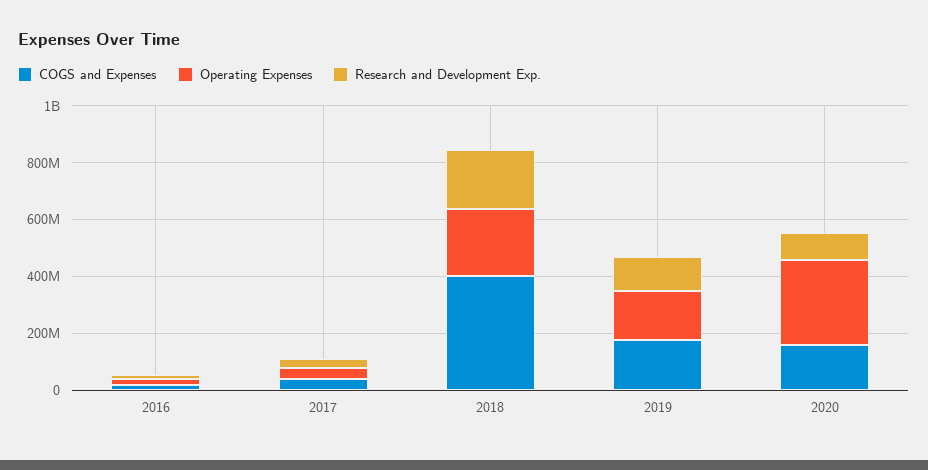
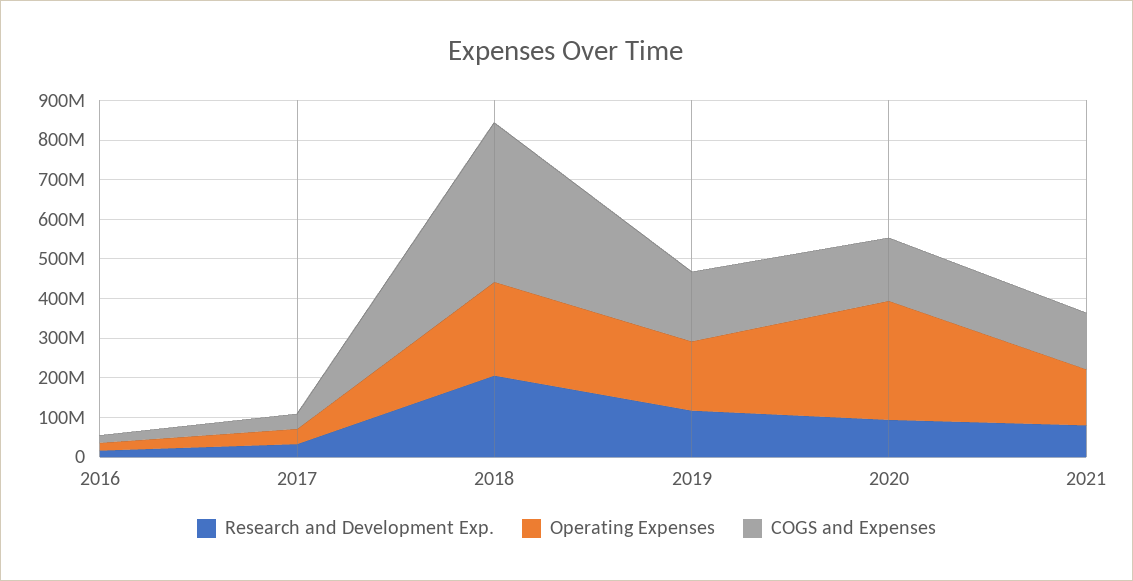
Research and Development Exp., 2021: none -> 75000000
Operating Expenses, 2021: none -> 150000000
COGS and Expenses, 2021: none -> 150000000

